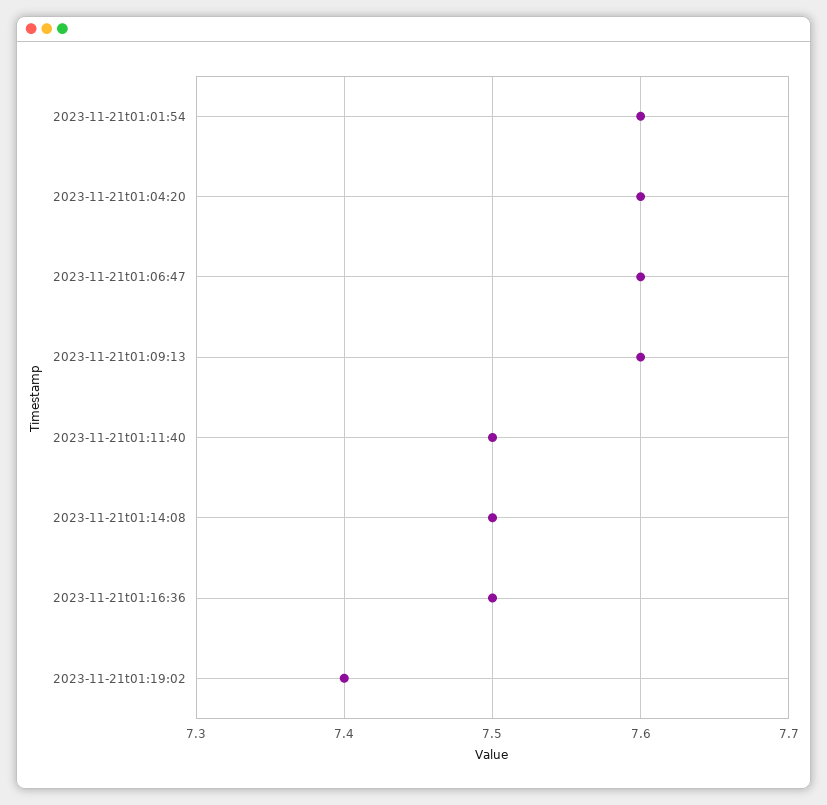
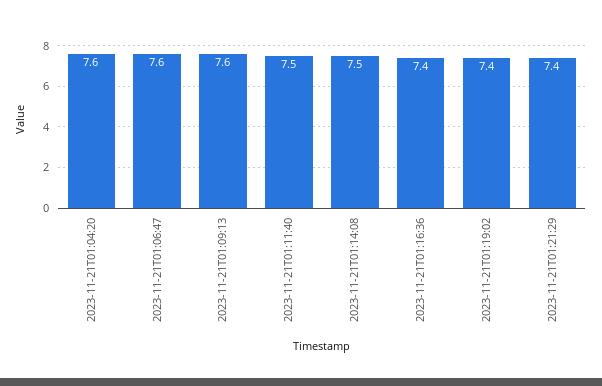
2023-11-21t01:01:54: 7.6 -> none
2023-11-21t01:16:36: 7.5 -> 7.4
2023-11-21T01:21:29: none -> 7.4

